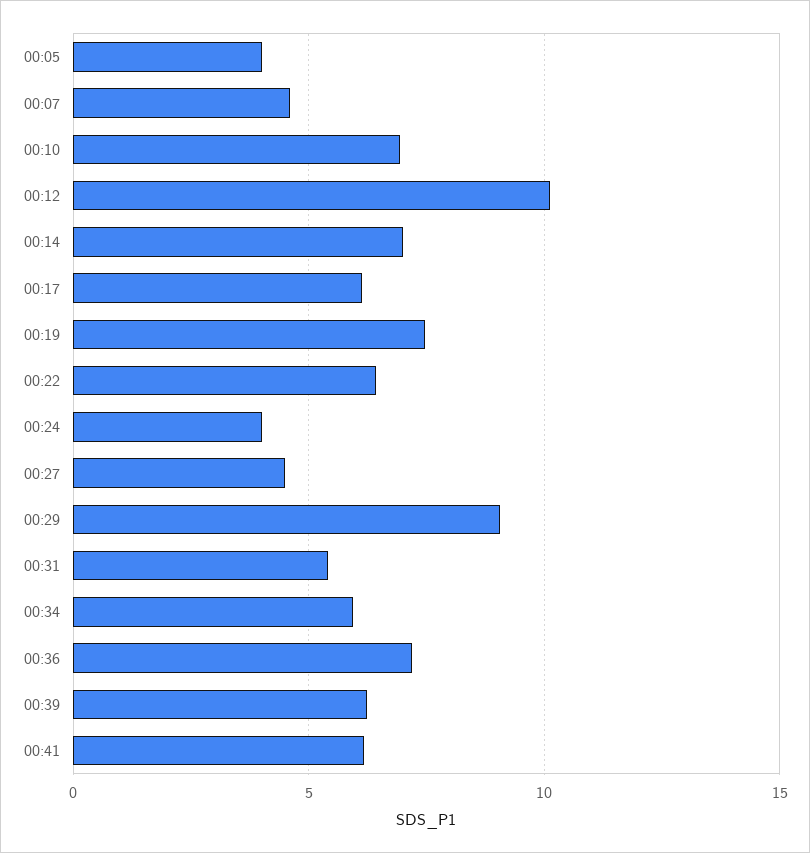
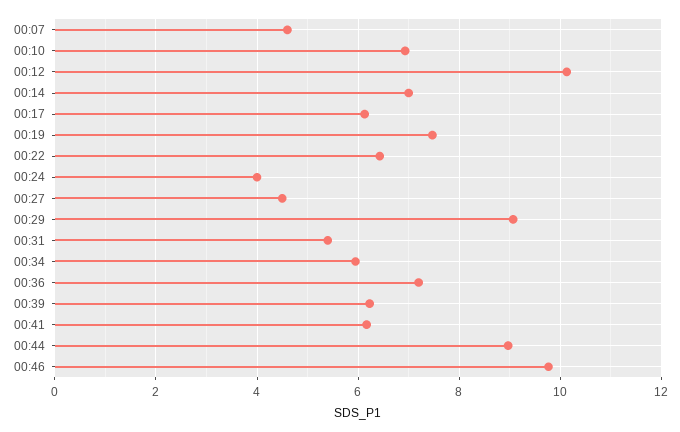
00:05: 4 -> none
00:44: none -> 9
00:46: none -> 9.8

